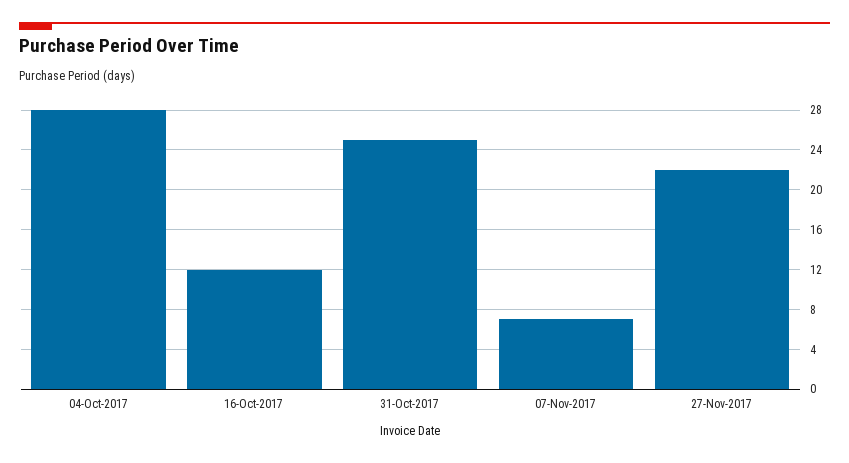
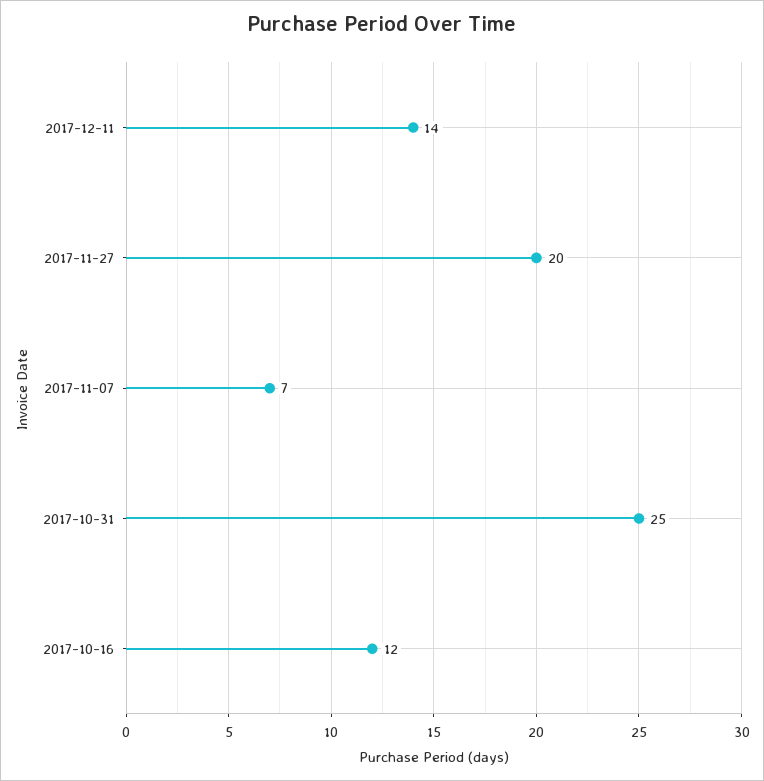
04-Oct-2017: 28 -> none
27-Nov-2017: 22 -> 20
2017-12-11: none -> 14

